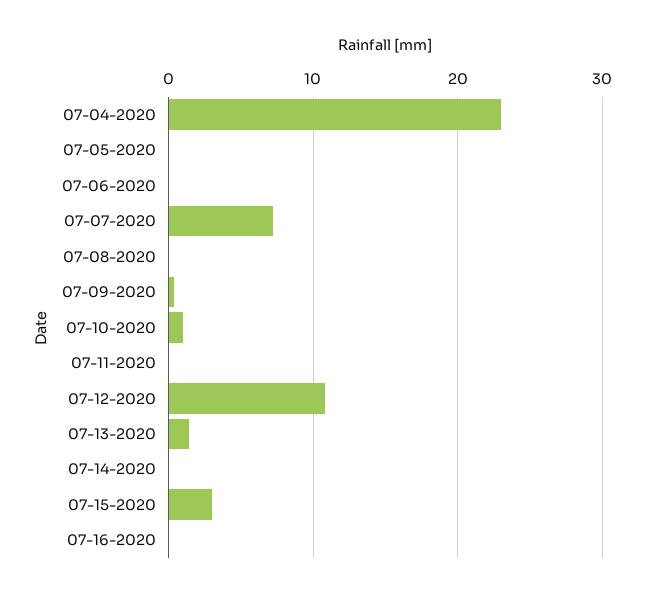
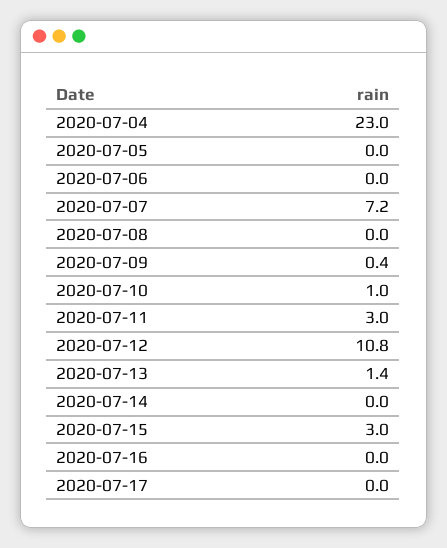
07-11-2020: 0 -> 3
2020-07-17: none -> 0

